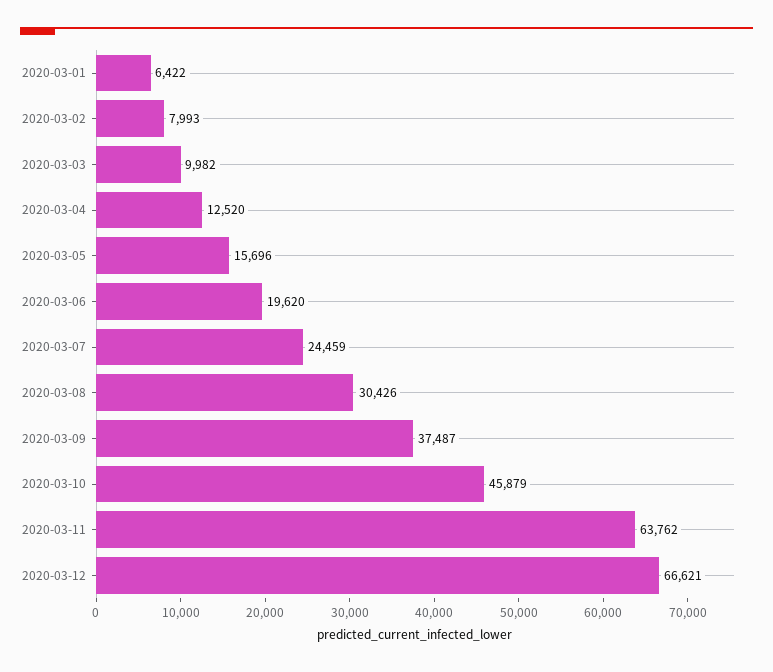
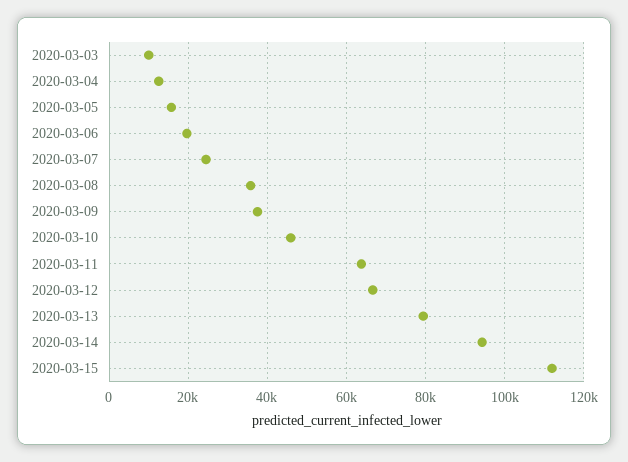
2020-03-01: 6422 -> none
2020-03-02: 7993 -> none
2020-03-08: 30426 -> 36000
2020-03-13: none -> 80000
2020-03-14: none -> 94000
2020-03-15: none -> 112000

